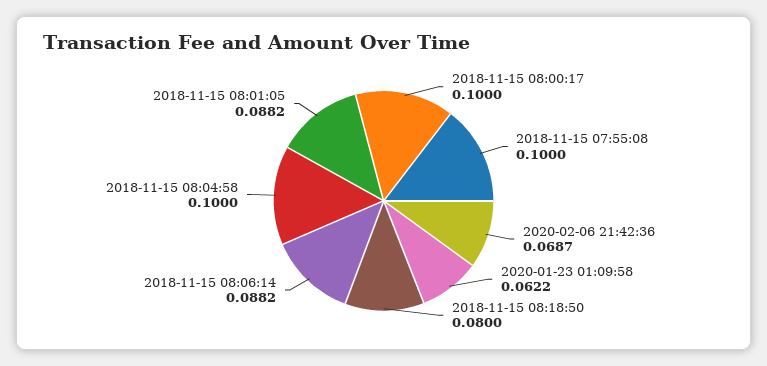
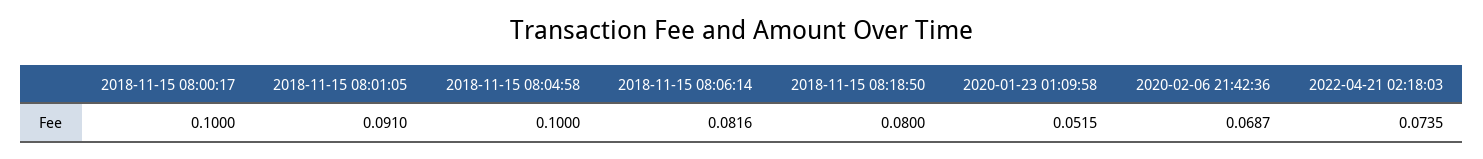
2018-11-15 07:55:08: 0.1 -> none
2020-01-23 01:09:58: 0.0622 -> 0.0515
2018-11-15 08:06:14: 0.0882 -> 0.0816
2018-11-15 08:01:05: 0.0882 -> 0.091
2022-04-21 02:18:03: none -> 0.0735

